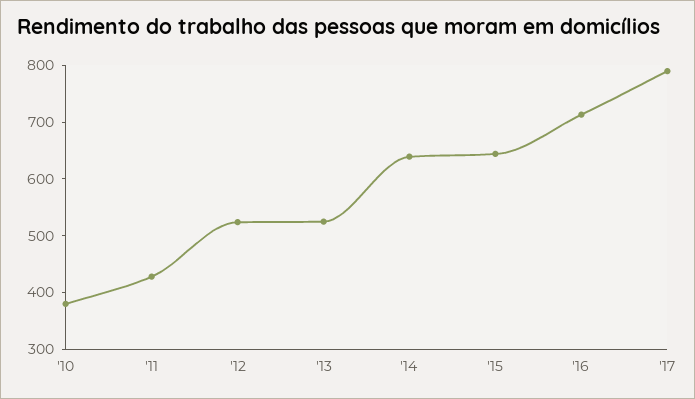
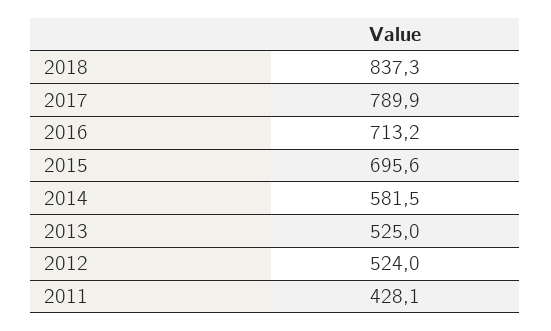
'10: 380 -> none
'14: 640 -> 581.5
'15: 640 -> 695.6
2018: none -> 837.3

